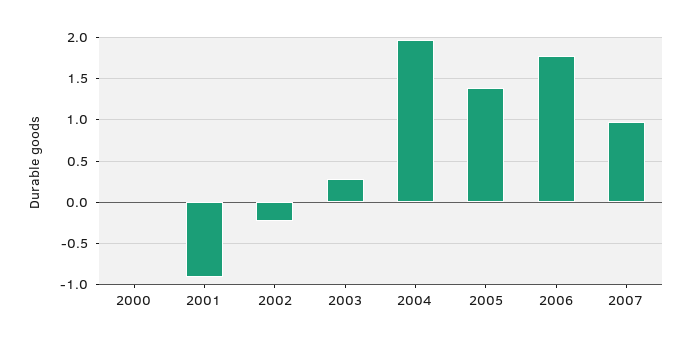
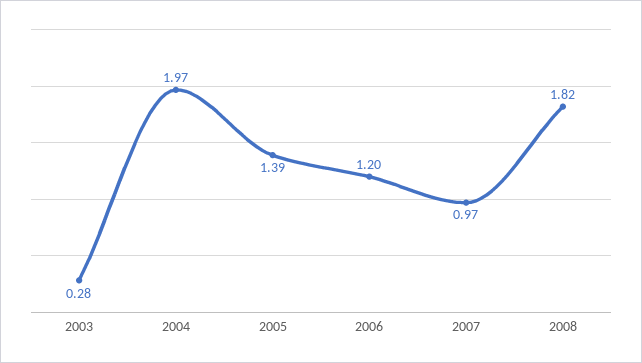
2000: 0 -> none
2001: -0.9 -> none
2002: -0.2 -> none
2006: 1.8 -> 1.2
2008: none -> 1.82

